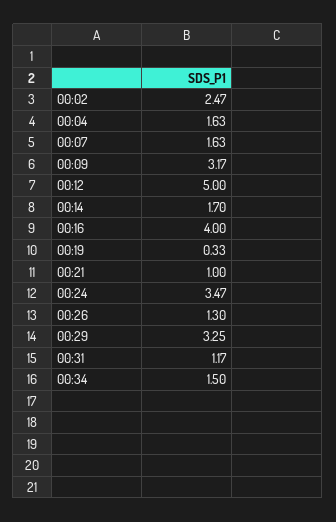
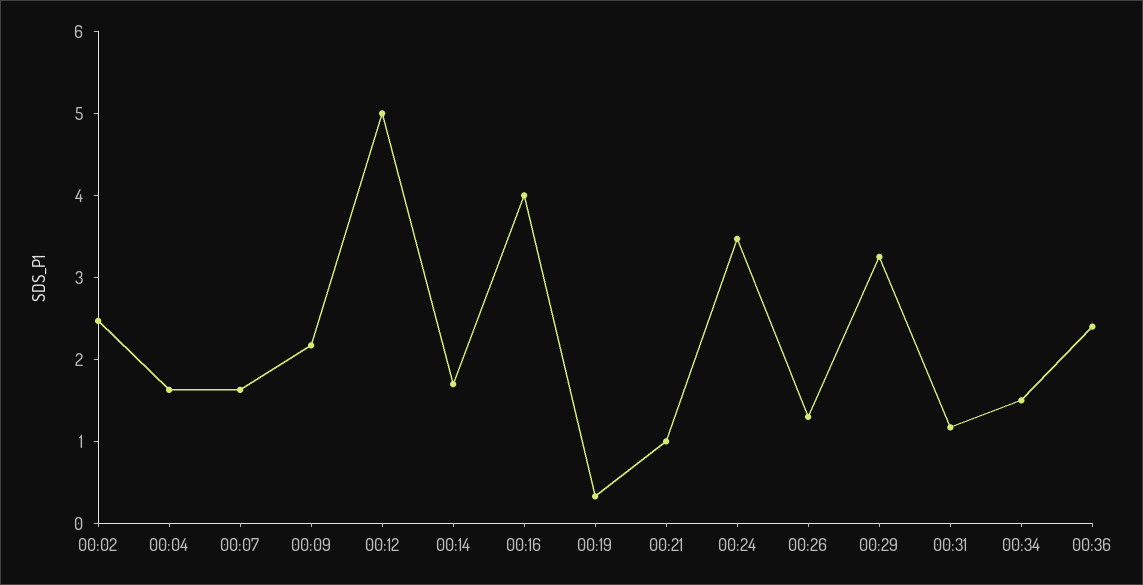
00:09: 3.17 -> 2.2
00:36: none -> 2.4

